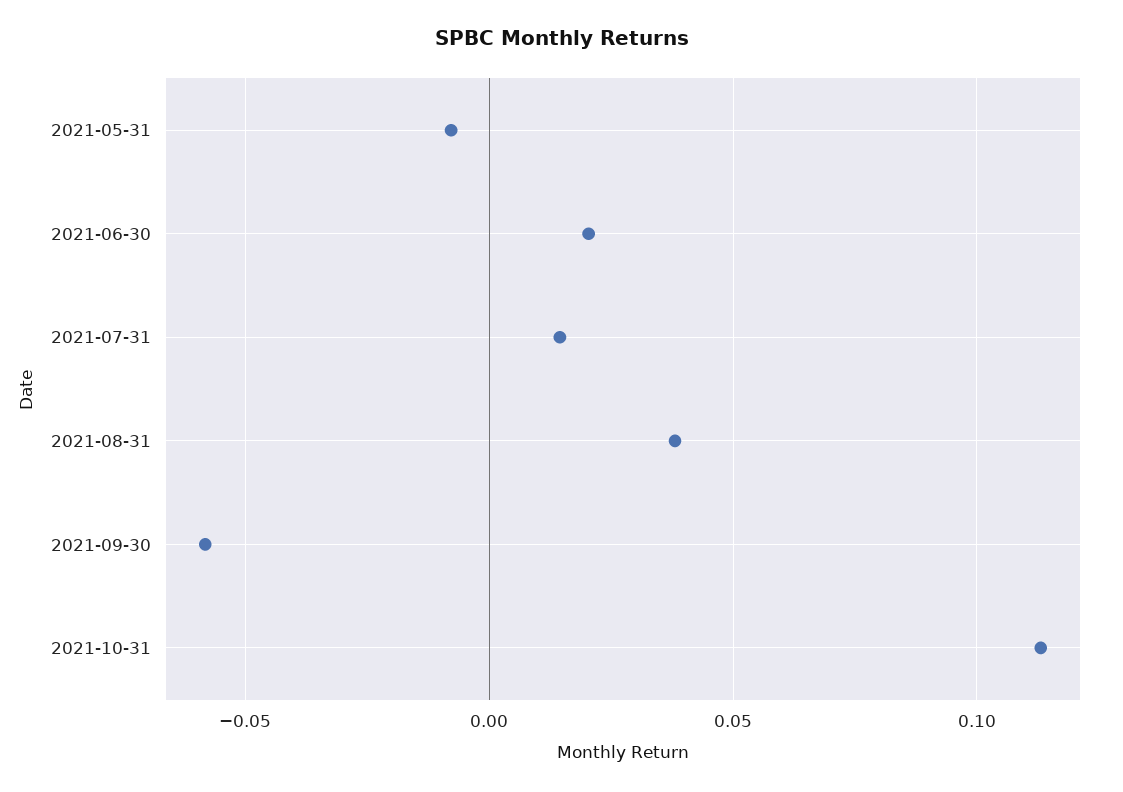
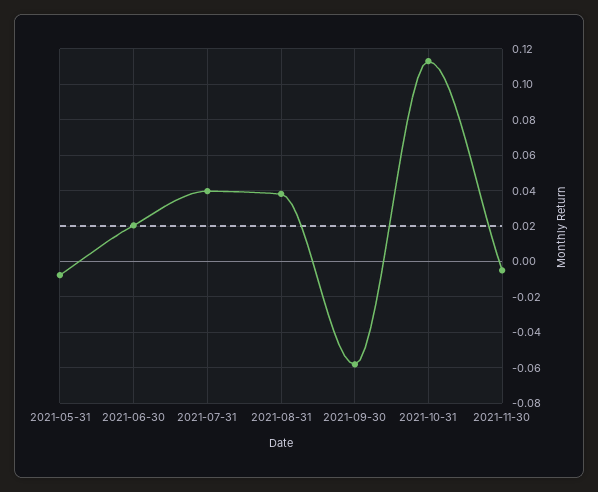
2021-07-31: 0.015 -> 0.04
2021-11-30: none -> -0.005

